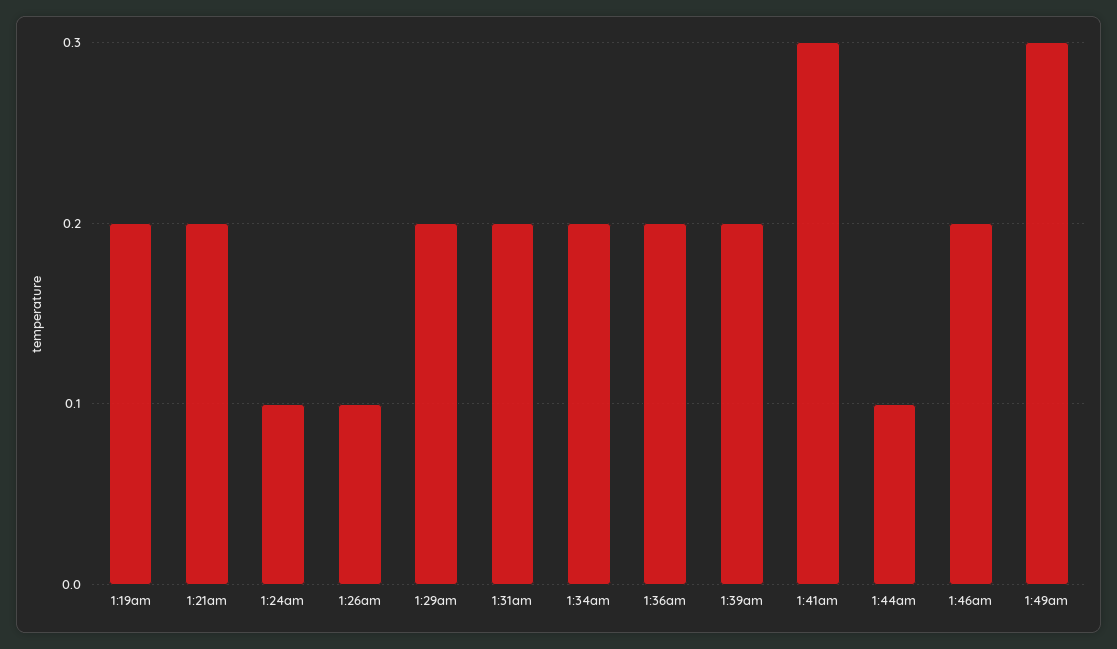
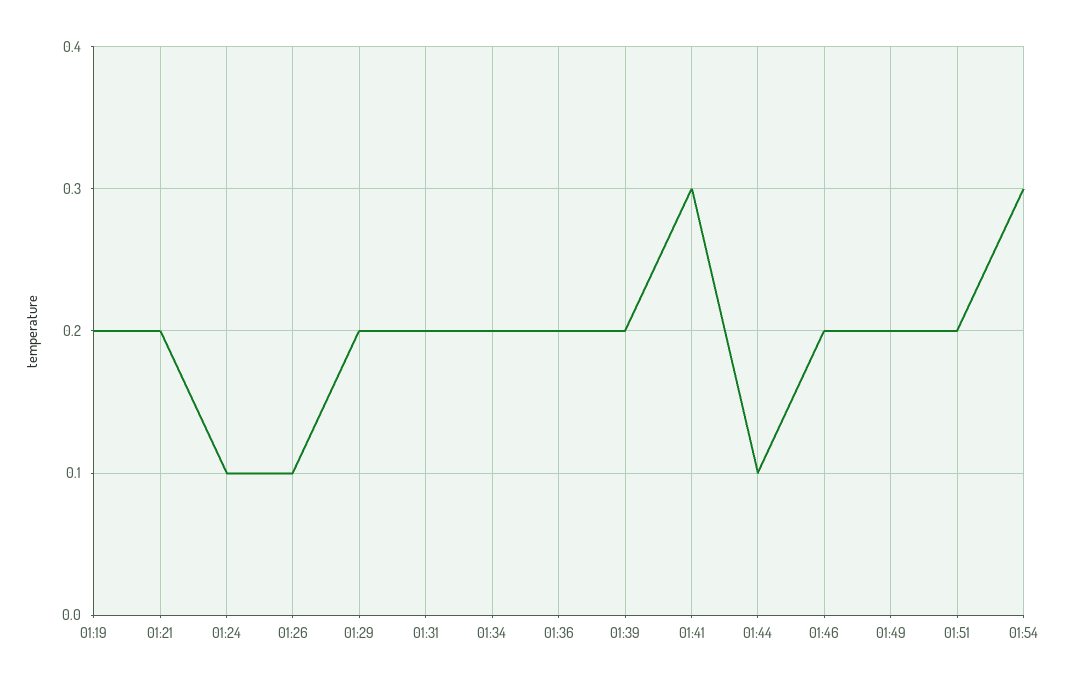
1:49am: 0.3 -> 0.2
01:51: none -> 0.2
01:54: none -> 0.3

